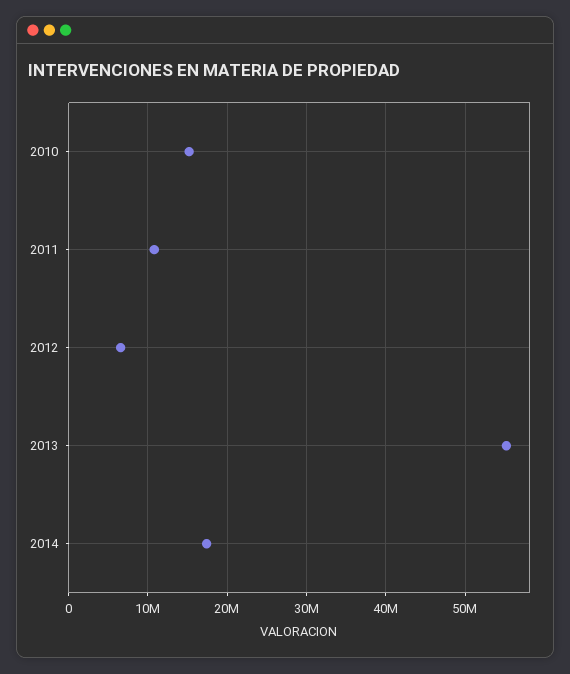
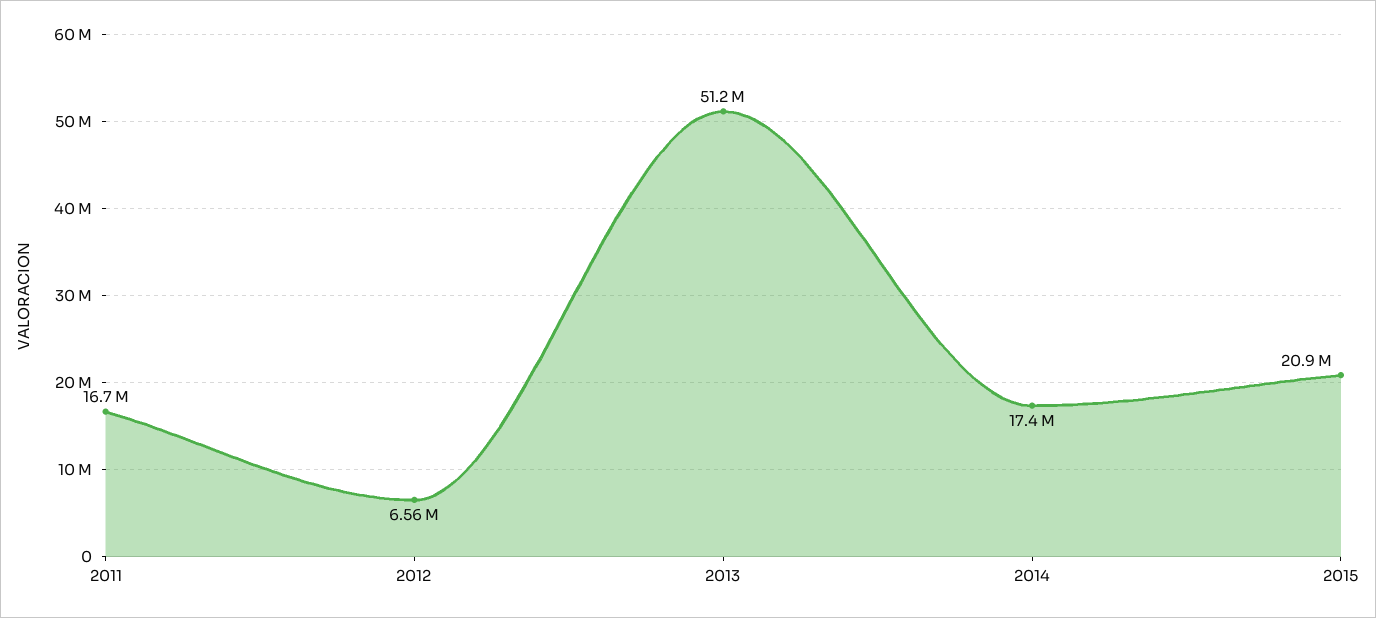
2010: 15000000 -> none
2011: 11000000 -> 16700000
2013: 55000000 -> 51200000
2015: none -> 20900000

